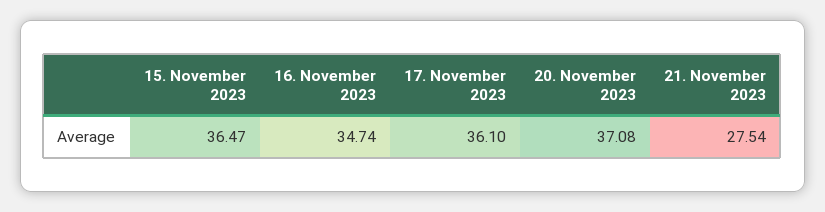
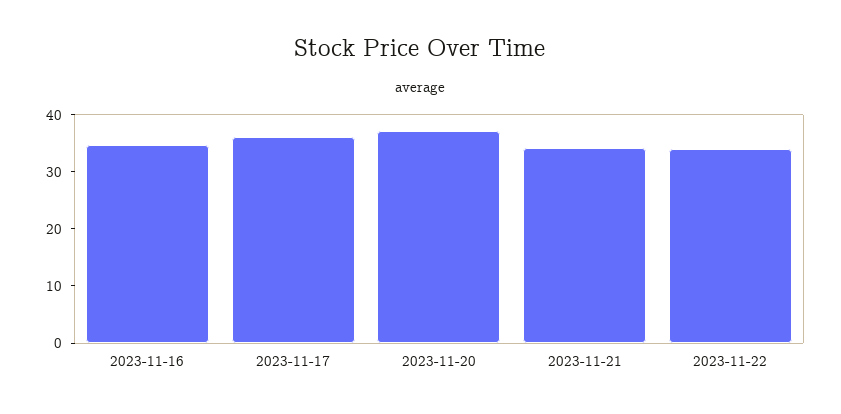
15. November 2023: 36.47 -> none
21. November 2023: 27.54 -> 34
2023-11-22: none -> 34

